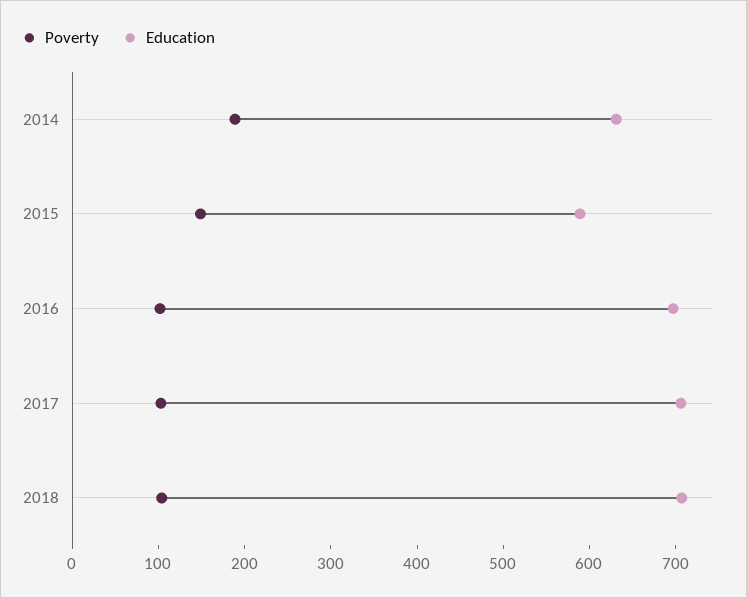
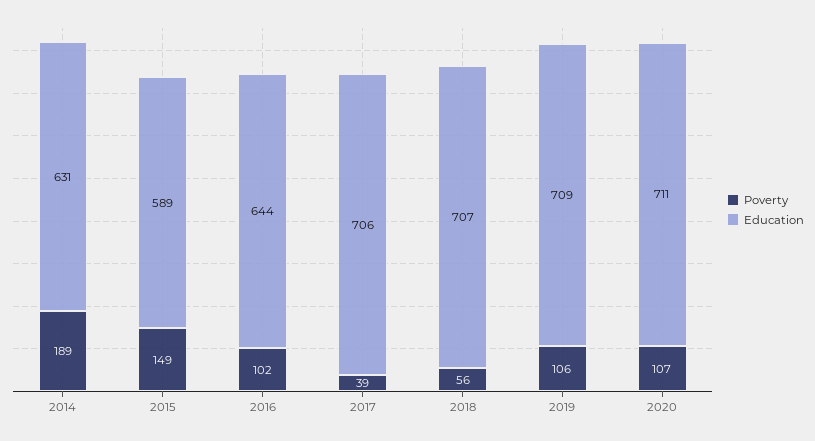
Education, 2016: 700 -> 644
Poverty, 2017: 100 -> 39
Poverty, 2018: 100 -> 56
Poverty, 2019: none -> 106
Education, 2019: none -> 709
Poverty, 2020: none -> 107
Education, 2020: none -> 711

